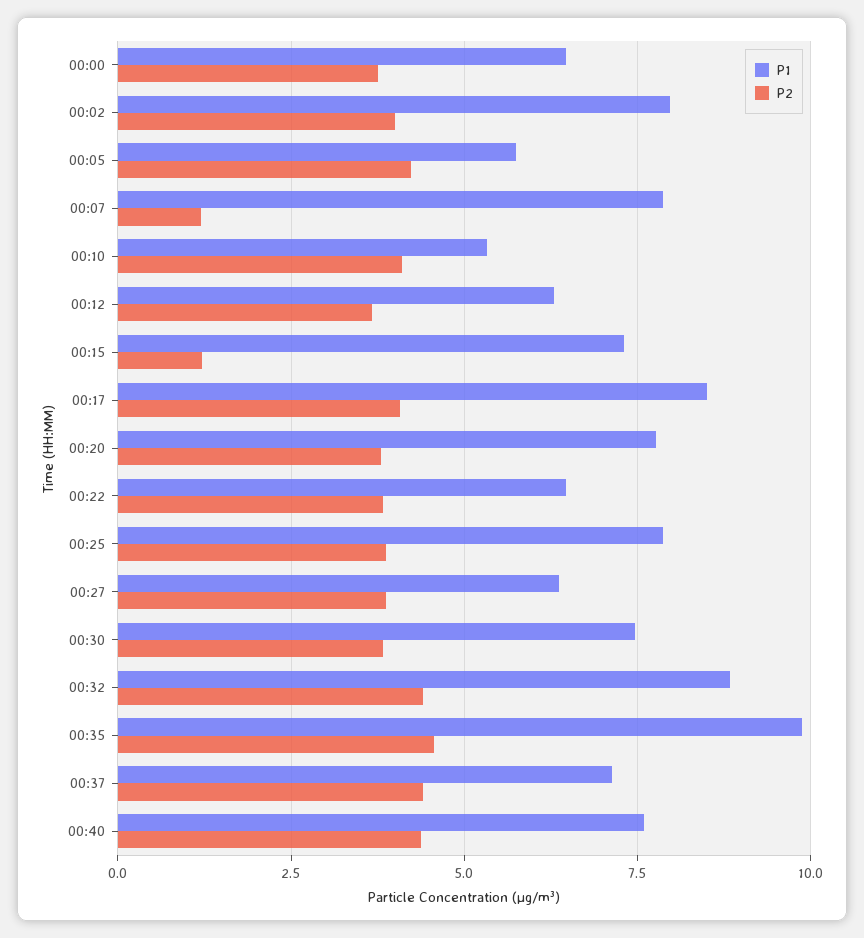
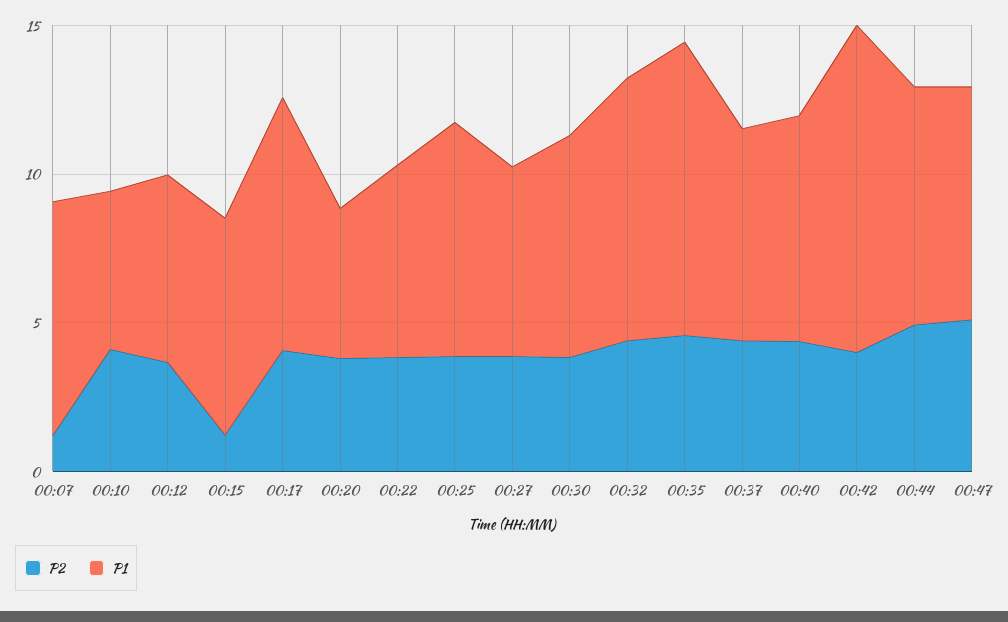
P1, 00:00: 6.5 -> none
P2, 00:00: 3.75 -> none
P1, 00:02: 8 -> none
P2, 00:02: 4 -> none
P1, 00:05: 5.75 -> none
P2, 00:05: 4.25 -> none
P1, 00:20: 7.75 -> 5
P2, 00:42: none -> 4
P1, 00:42: none -> 11
P2, 00:44: none -> 5
P1, 00:44: none -> 8
P2, 00:47: none -> 5
P1, 00:47: none -> 8

